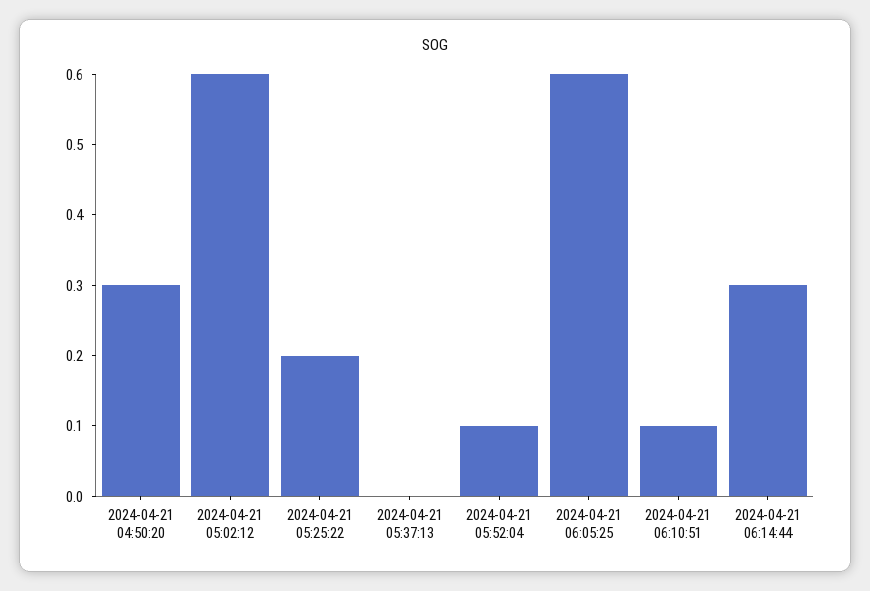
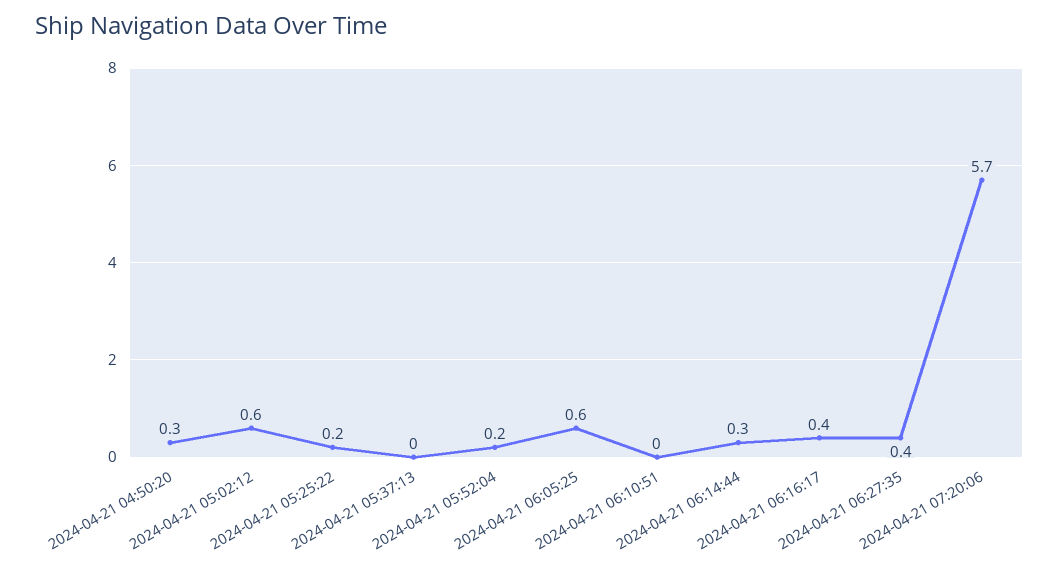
2024-04-21 05:52:04: 0.1 -> 0.2
2024-04-21 06:10:51: 0.1 -> 0
2024-04-21 06:16:17: none -> 0.4
2024-04-21 06:27:35: none -> 0.4
2024-04-21 07:20:06: none -> 5.7

